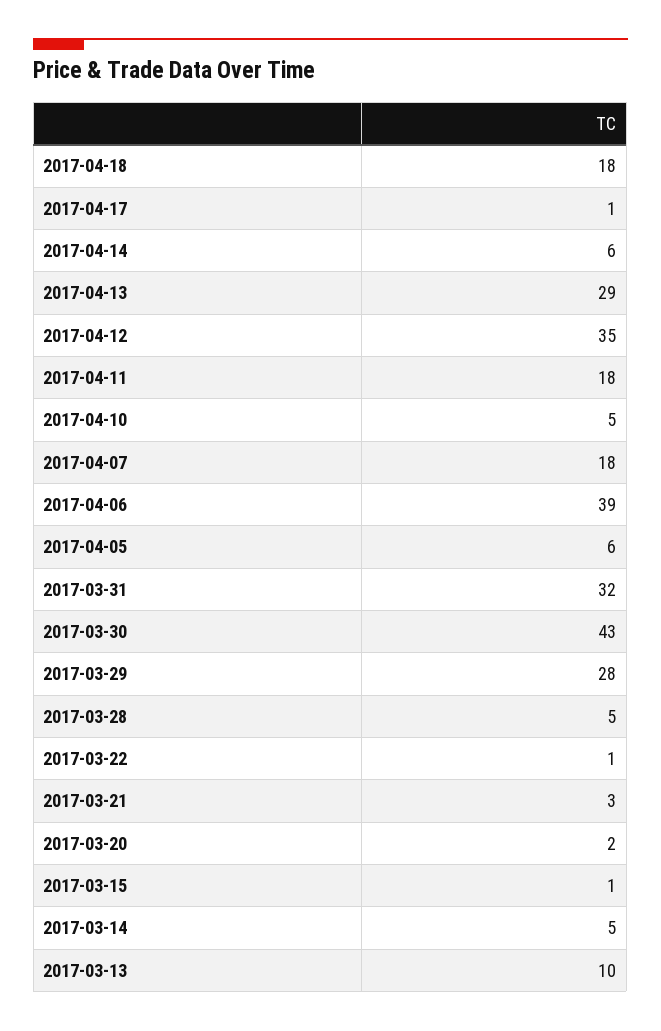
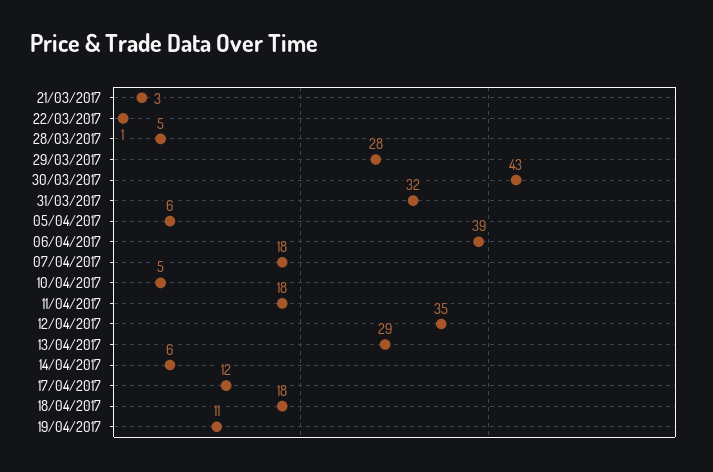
2017-04-17: 1 -> 12
2017-03-20: 2 -> none
2017-03-15: 1 -> none
2017-03-14: 5 -> none
2017-03-13: 10 -> none
19/04/2017: none -> 11

